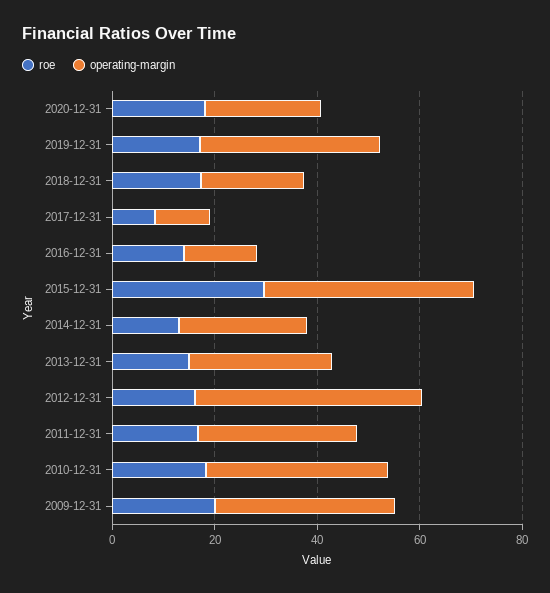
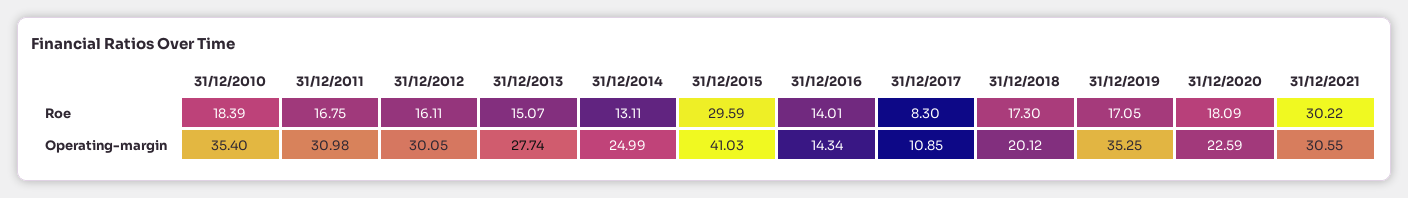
operating-margin, 2012-12-31: 45 -> 30.05
roe, 2009-12-31: 20 -> none
operating-margin, 2009-12-31: 35 -> none
roe, 31/12/2021: none -> 30.22
operating-margin, 31/12/2021: none -> 30.55

